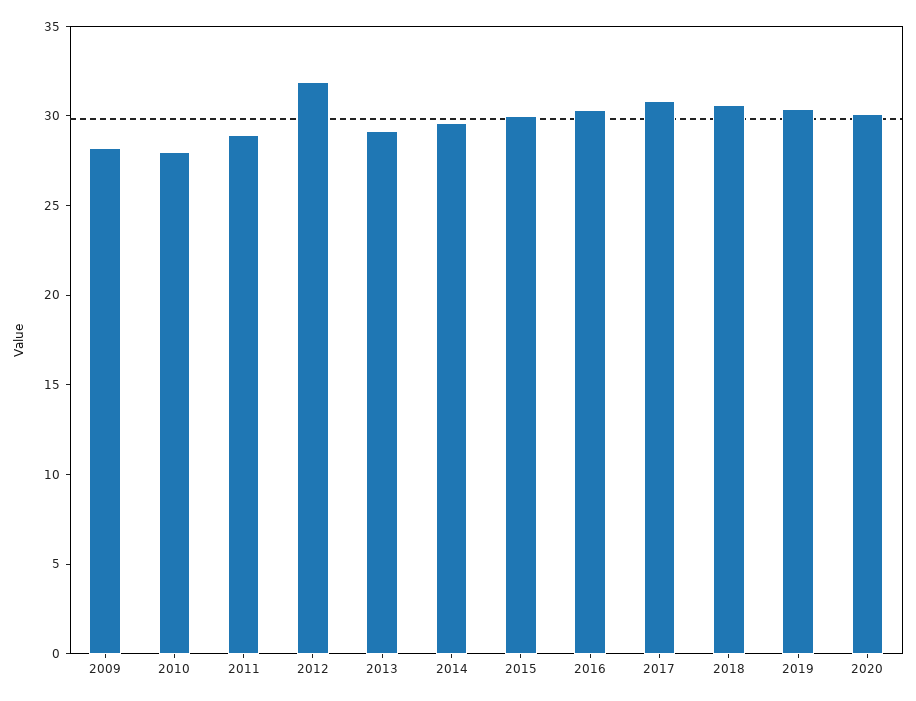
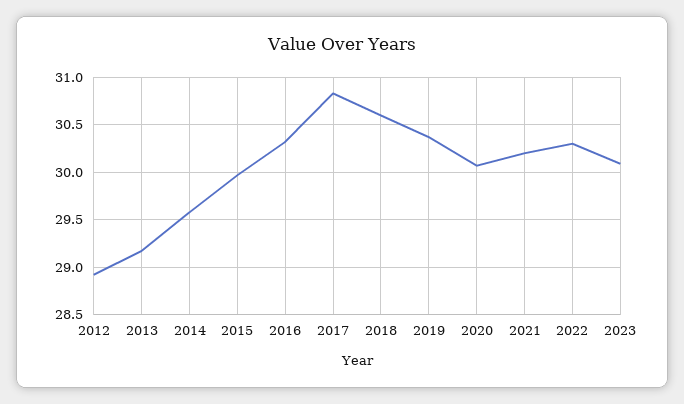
2009: 28 -> none
2010: 28 -> none
2011: 29 -> none
2012: 32 -> 28.9
2021: none -> 30.2
2022: none -> 30.3
2023: none -> 30.1

